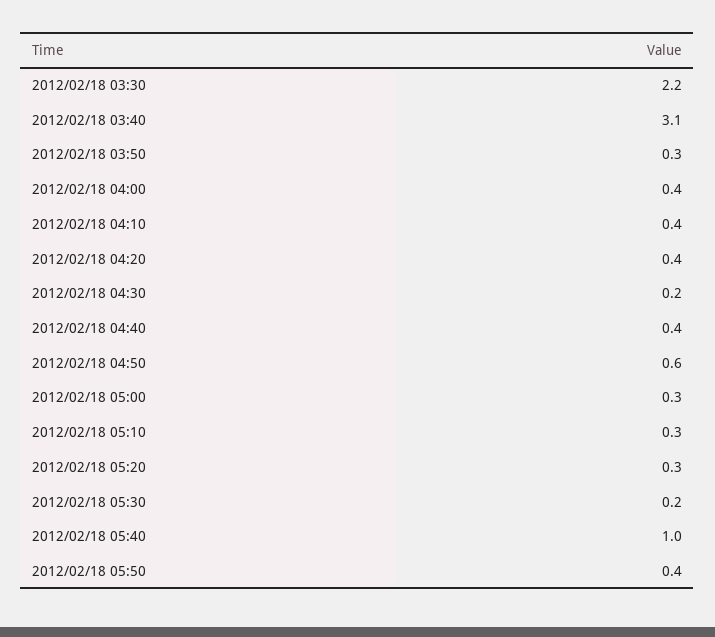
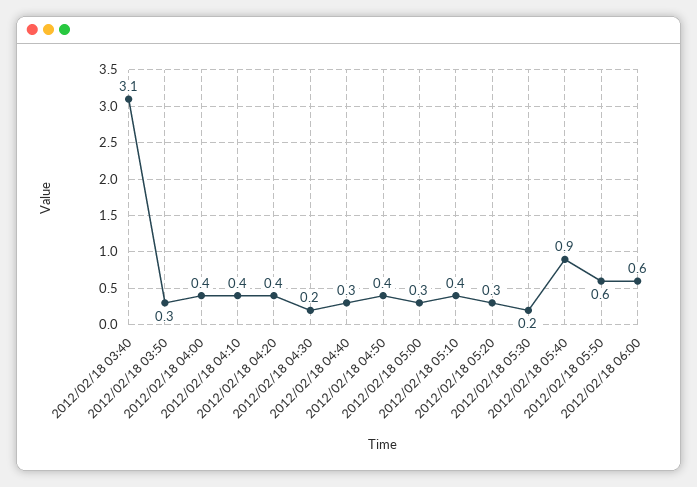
2012/02/18 03:30: 2.2 -> none
2012/02/18 04:40: 0.4 -> 0.3
2012/02/18 04:50: 0.6 -> 0.4
2012/02/18 05:10: 0.3 -> 0.4
2012/02/18 05:40: 1 -> 0.9
2012/02/18 05:50: 0.4 -> 0.6
2012/02/18 06:00: none -> 0.6

